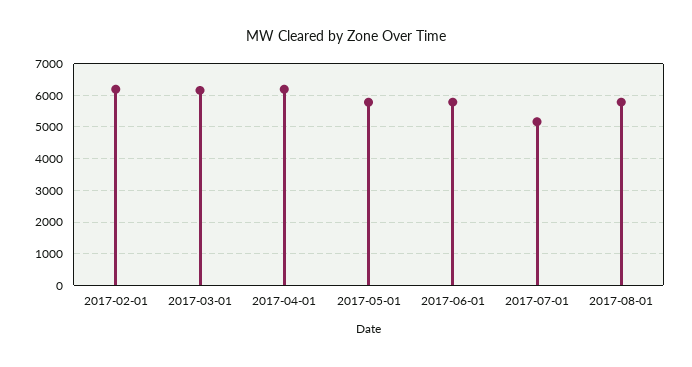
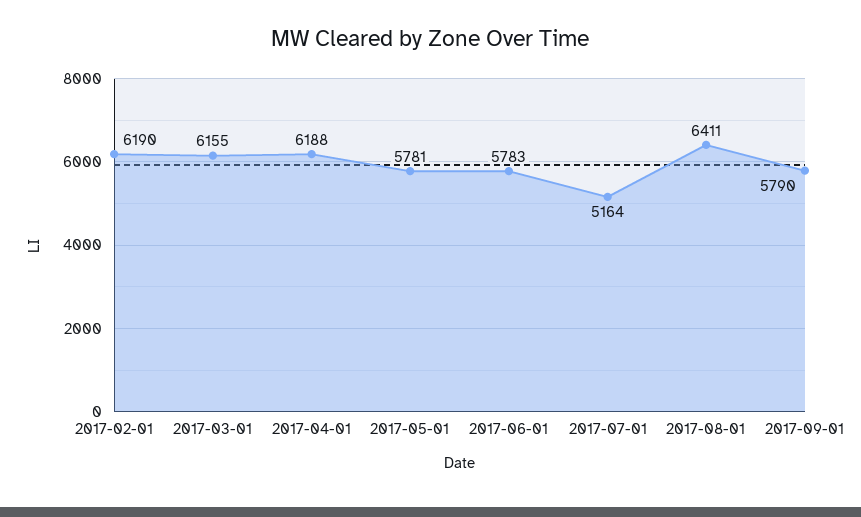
2017-08-01: 5800 -> 6411
2017-09-01: none -> 5790

